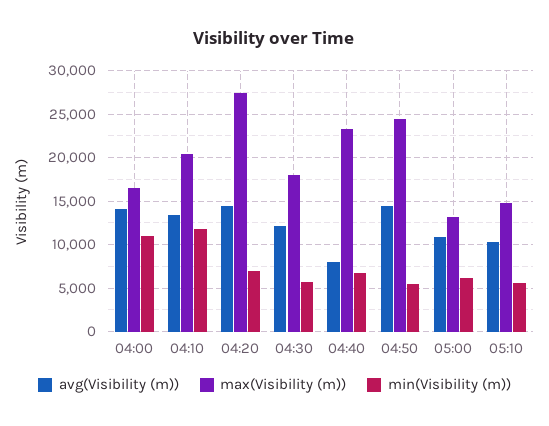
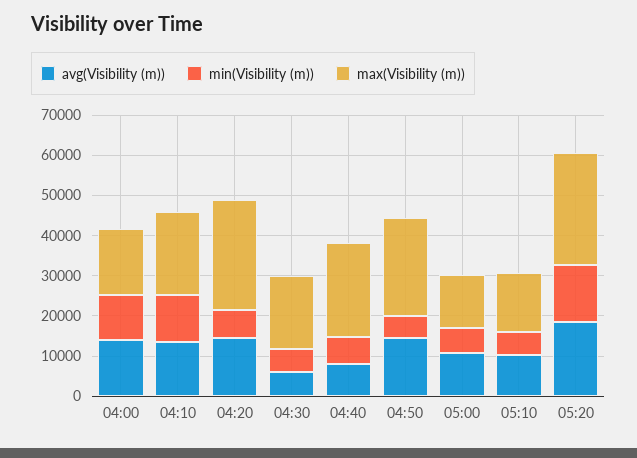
avg(Visibility (m)), 04:30: 12000 -> 6000
avg(Visibility (m)), 05:20: none -> 18000
min(Visibility (m)), 05:20: none -> 14000
max(Visibility (m)), 05:20: none -> 28000

